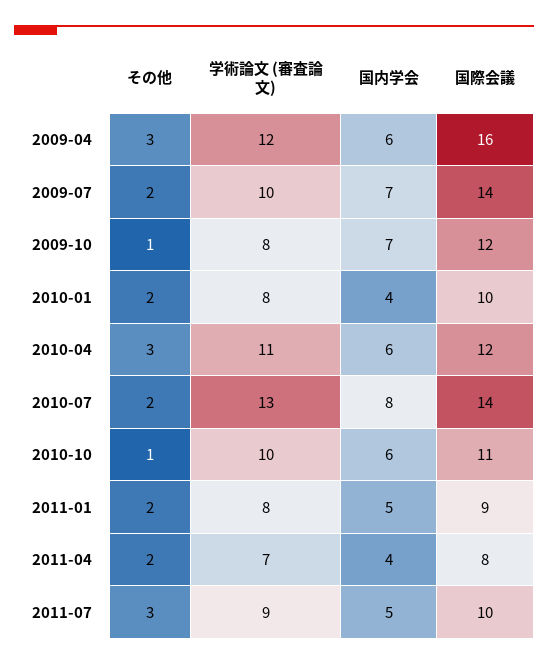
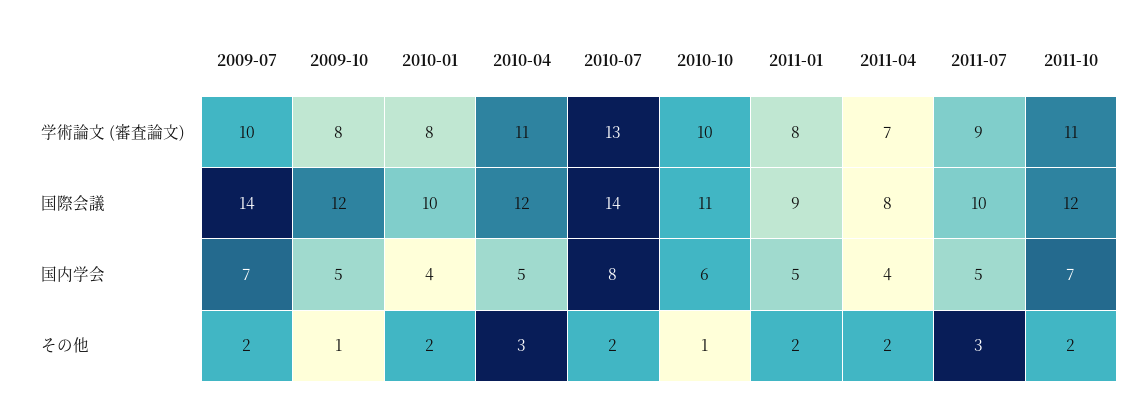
その他, 2009-04: 3 -> none
学術論文 (審査論文), 2009-04: 12 -> none
国内学会, 2009-04: 6 -> none
国際会議, 2009-04: 16 -> none
国内学会, 2009-10: 7 -> 5
国内学会, 2010-04: 6 -> 5
学術論文 (審査論文), 2011-10: none -> 11
国際会議, 2011-10: none -> 12
国内学会, 2011-10: none -> 7
その他, 2011-10: none -> 2

